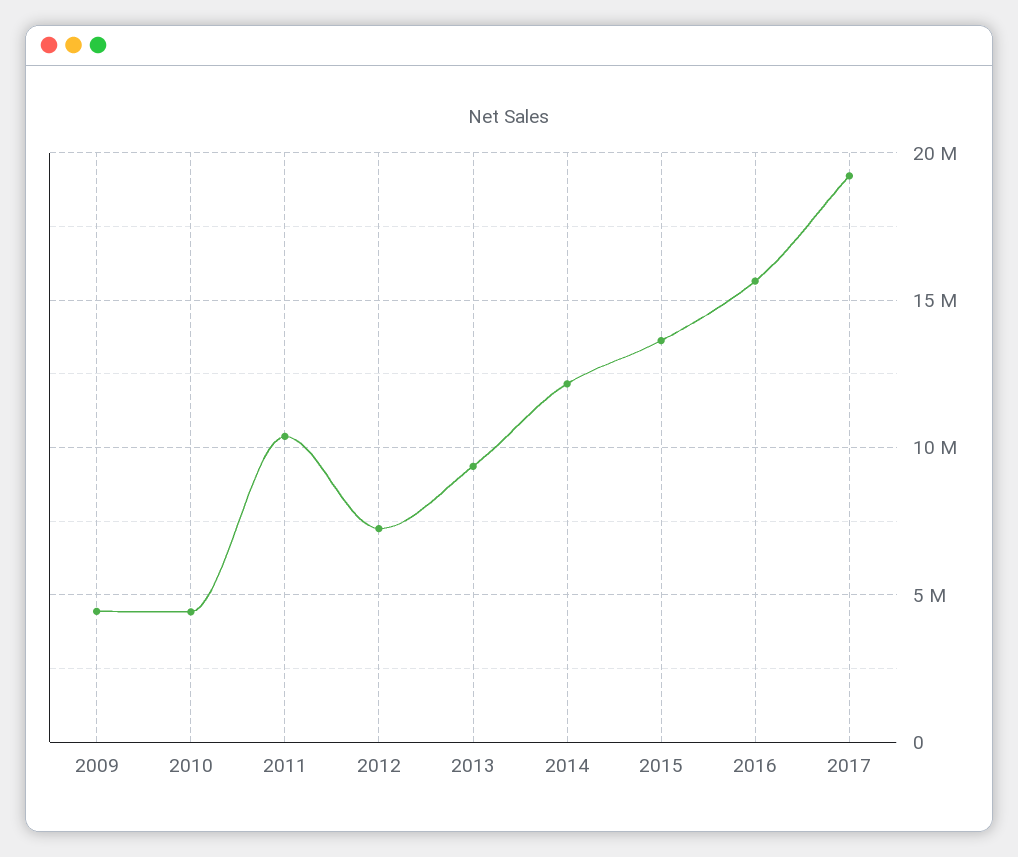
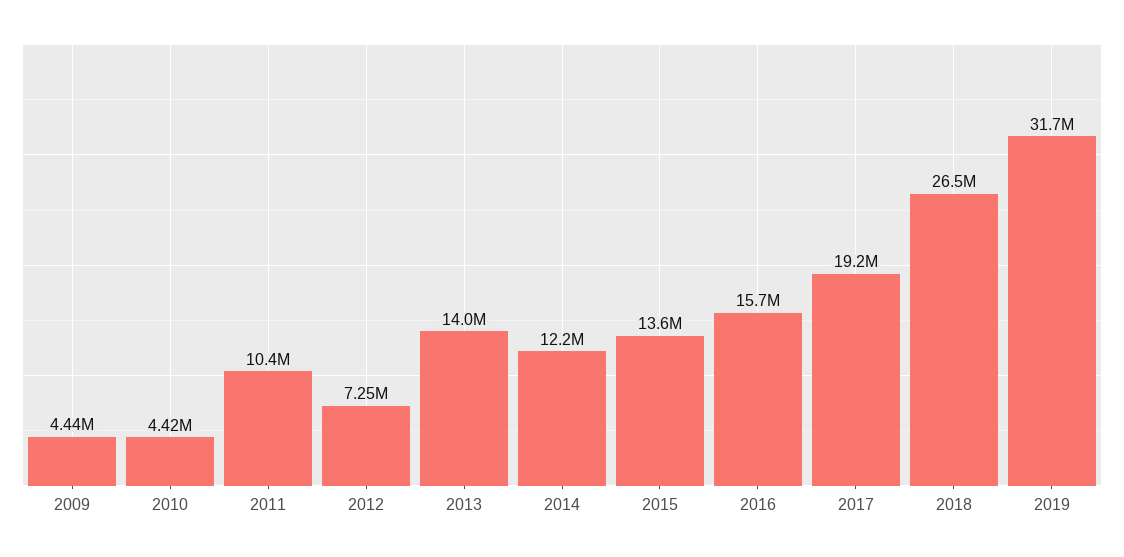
2013: 9500000 -> 14000000
2018: none -> 26500000
2019: none -> 31700000

